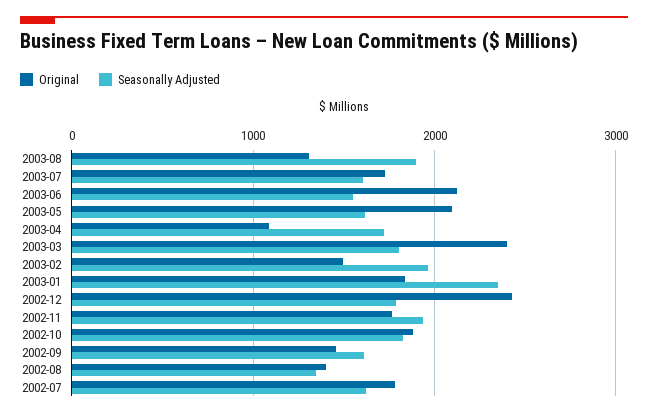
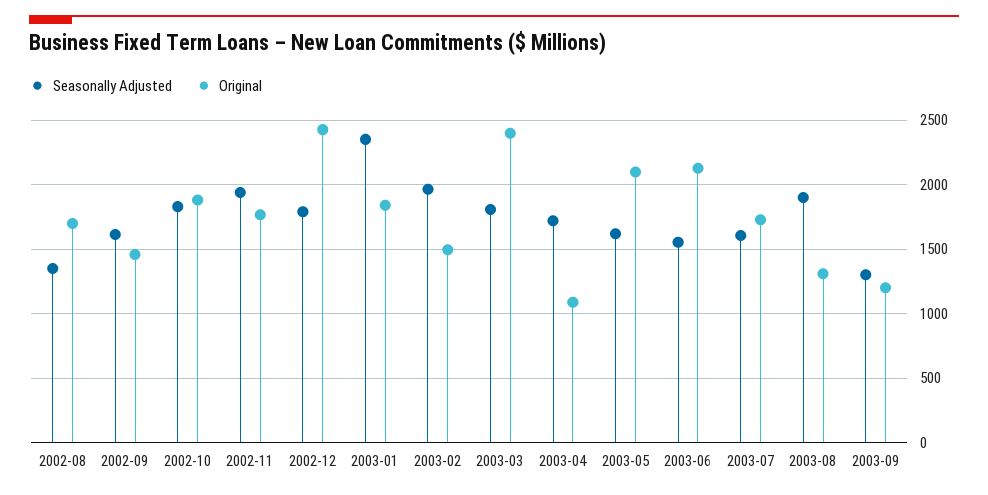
Original, 2002-08: 1400 -> 1700
Original, 2002-07: 1800 -> none
Seasonally Adjusted, 2002-07: 1600 -> none
Seasonally Adjusted, 2003-09: none -> 1300
Original, 2003-09: none -> 1200

